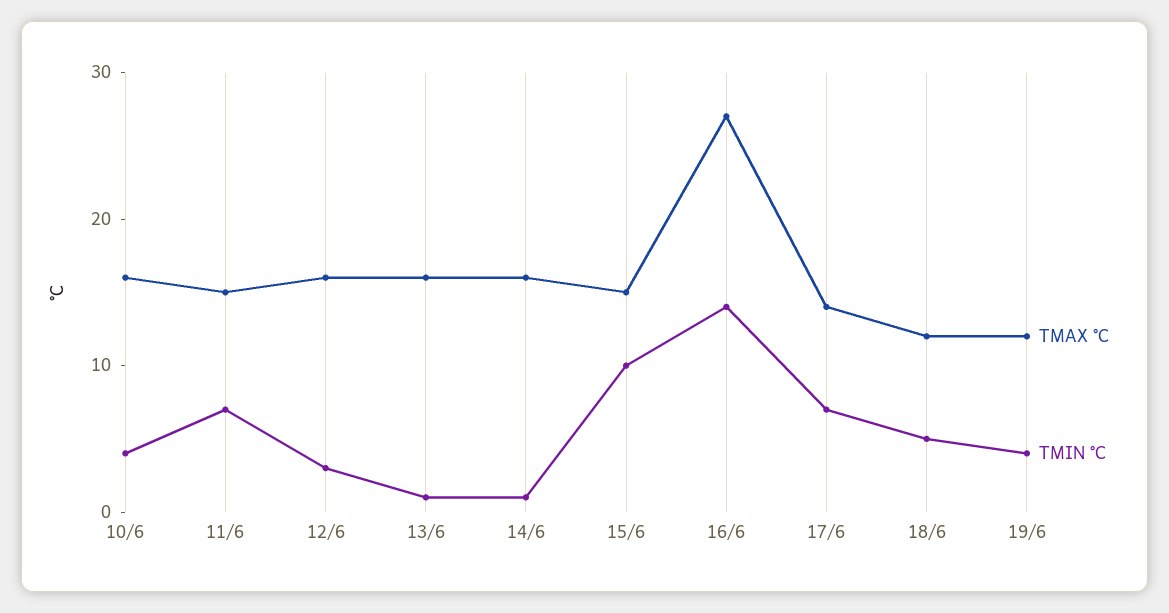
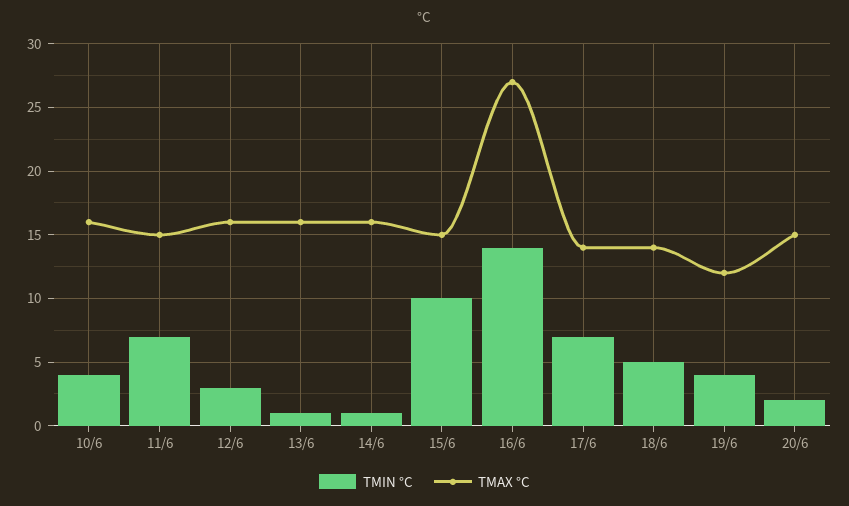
TMAX °C, 18/6: 12 -> 14
TMIN °C, 20/6: none -> 2
TMAX °C, 20/6: none -> 15

